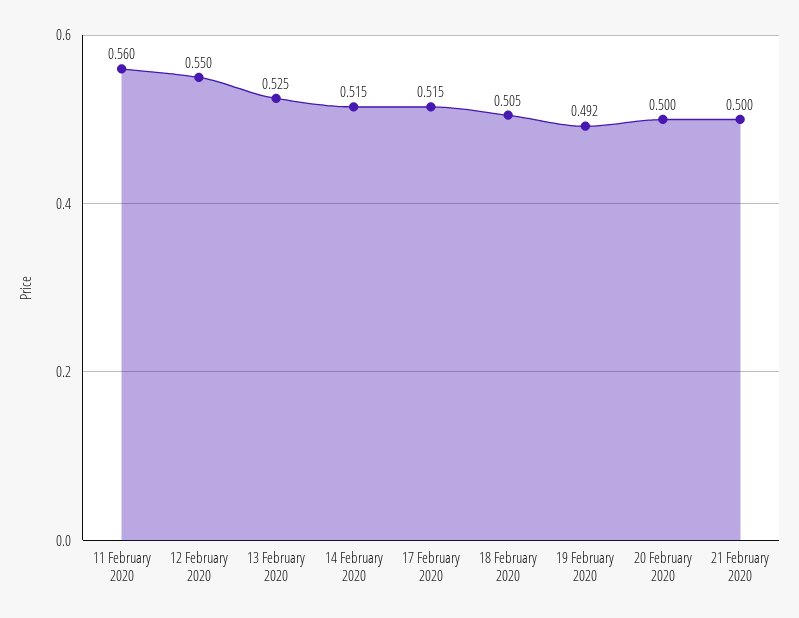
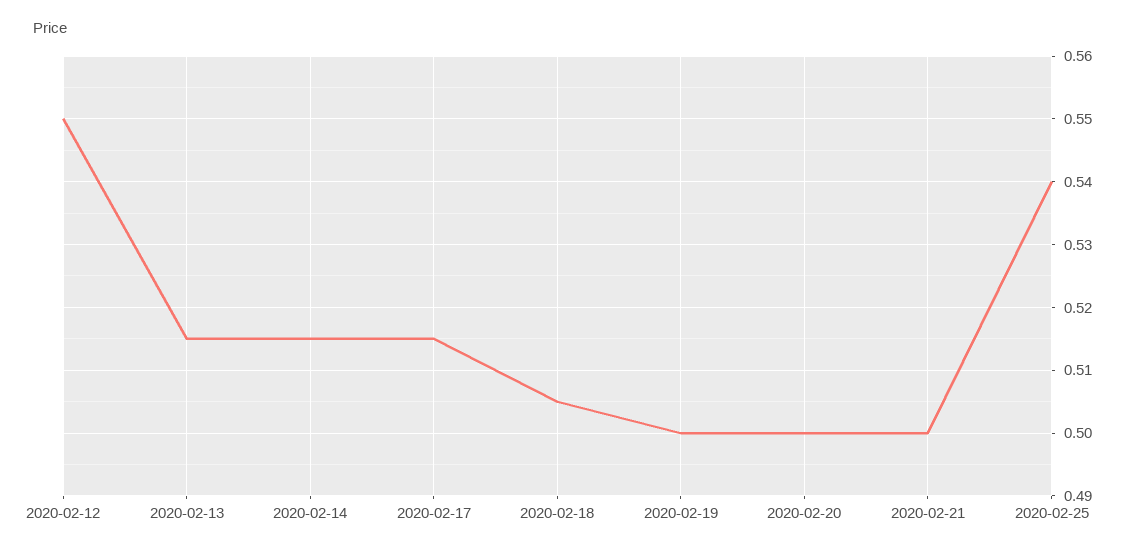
11 February 2020: 0.56 -> none
13 February 2020: 0.525 -> 0.515
19 February 2020: 0.492 -> 0.5
2020-02-25: none -> 0.54

